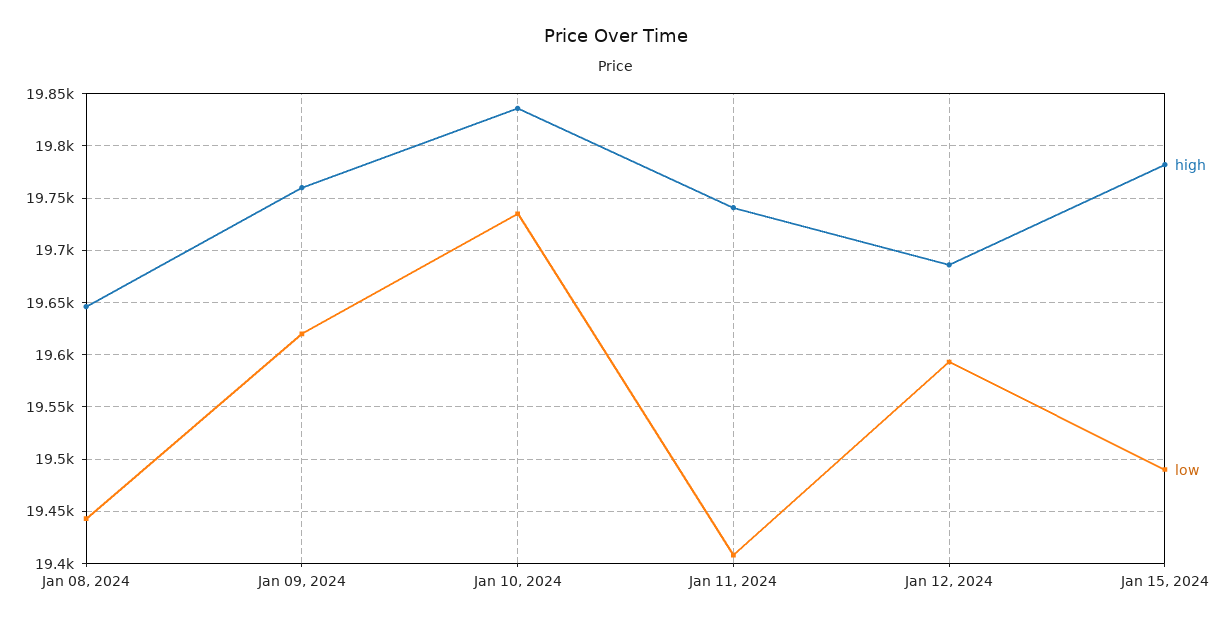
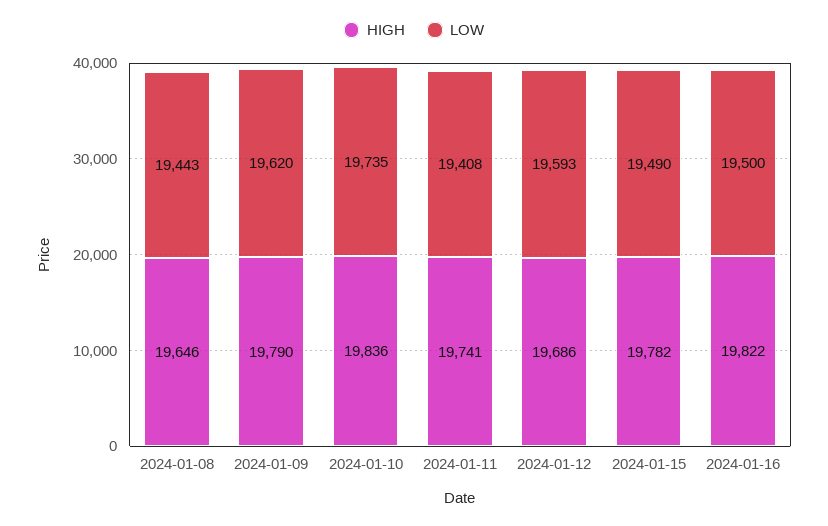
high, Jan 09, 2024: 19760 -> 19790
high, 2024-01-16: none -> 19822
low, 2024-01-16: none -> 19500

